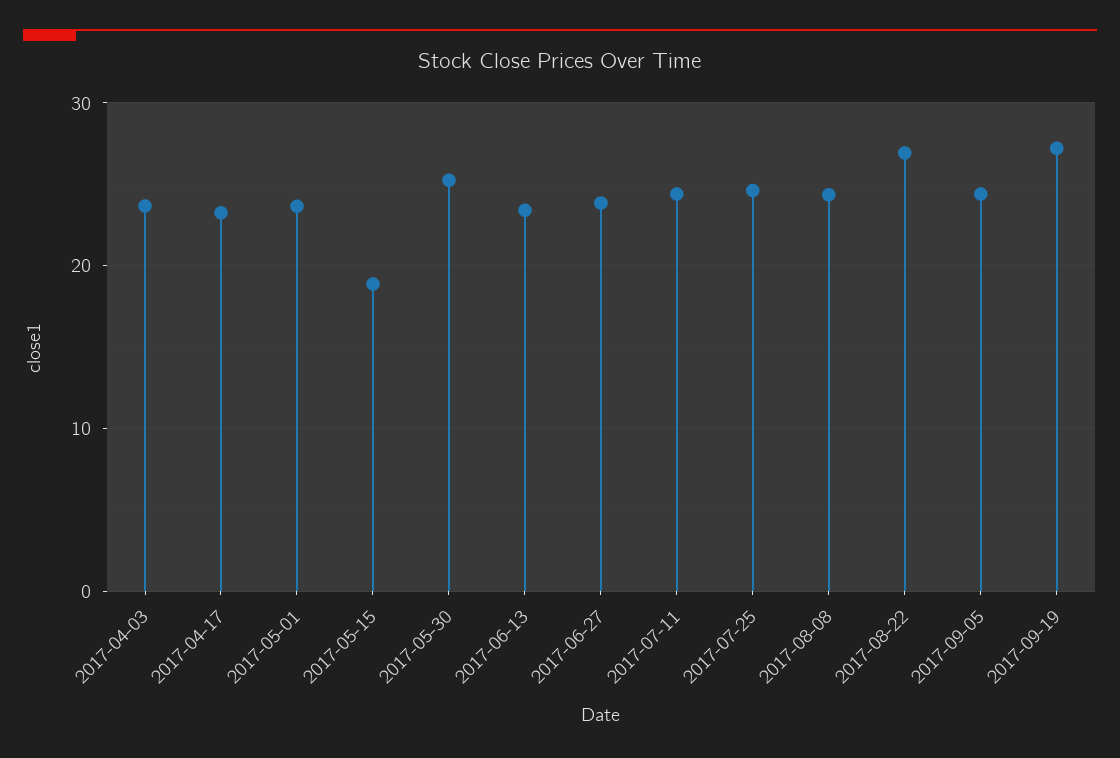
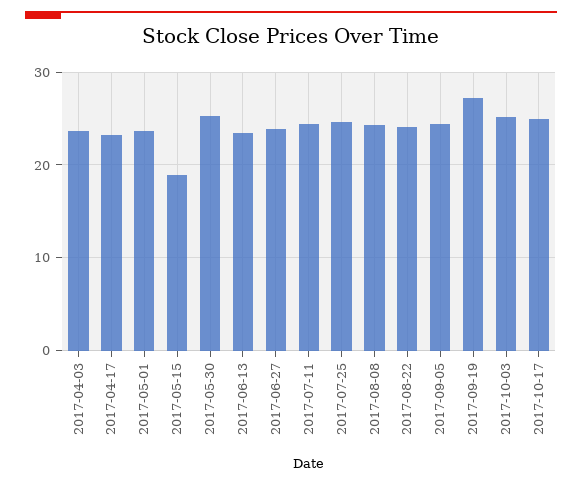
2017-08-22: 27 -> 24
2017-10-03: none -> 25
2017-10-17: none -> 25

